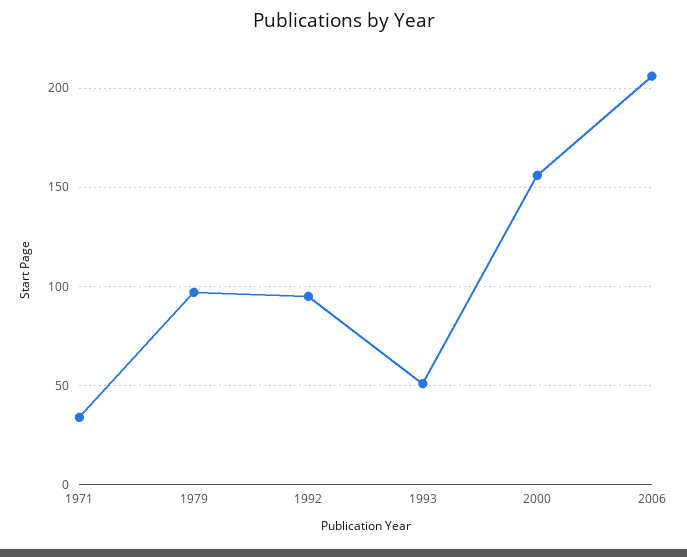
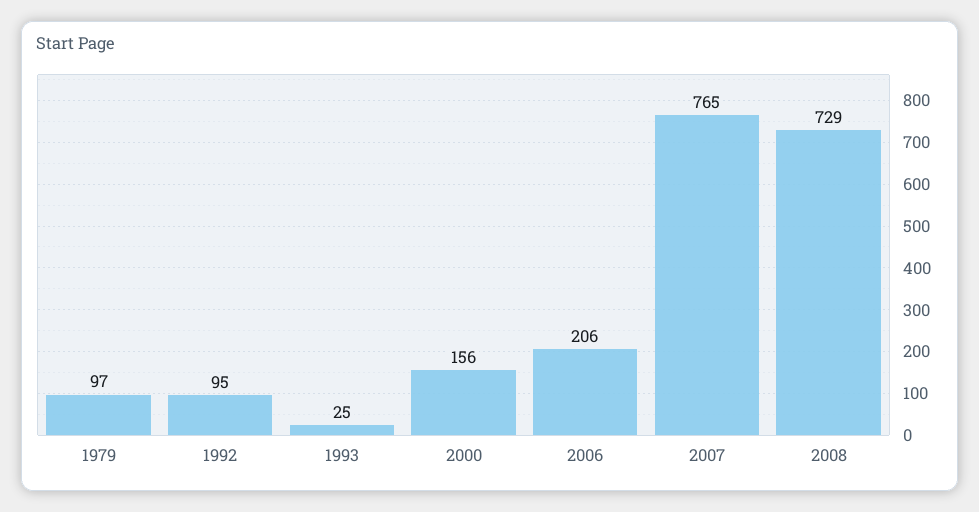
1971: 35 -> none
1993: 50 -> 25
2007: none -> 765
2008: none -> 729

